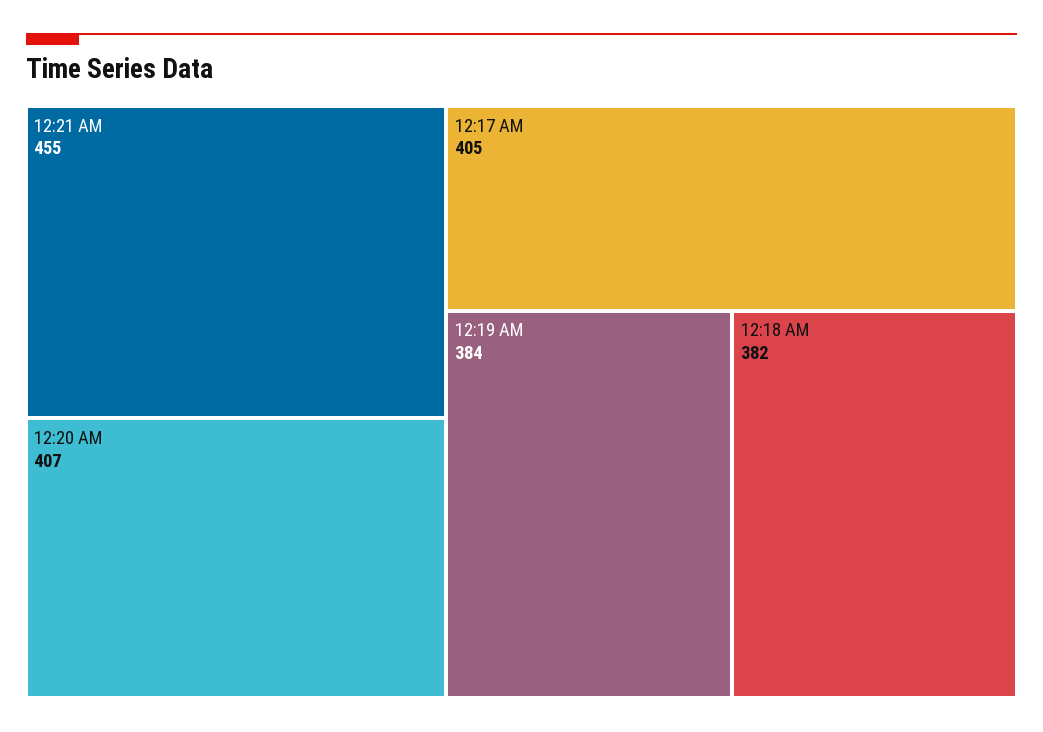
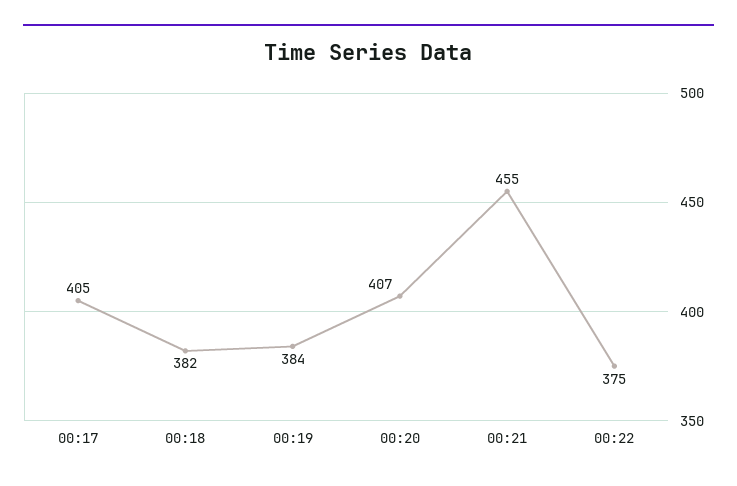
00:22: none -> 375

